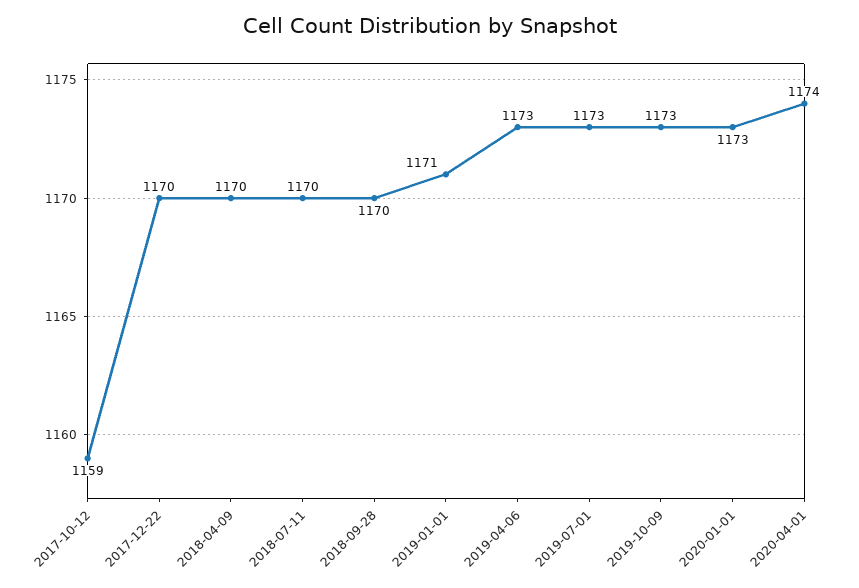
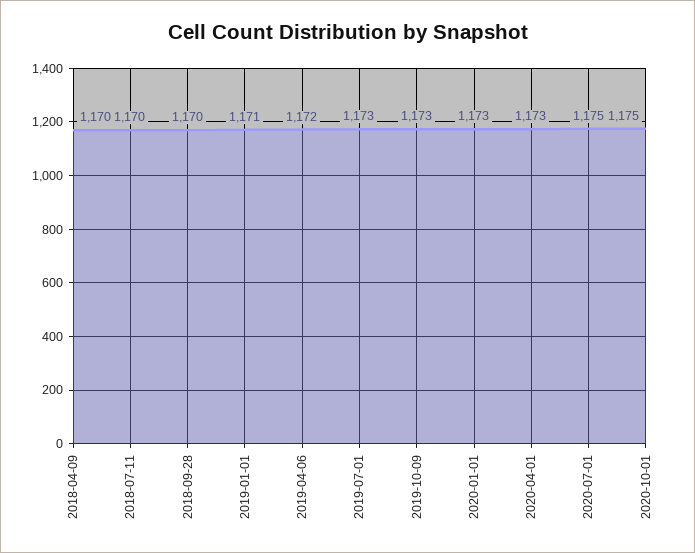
2017-10-12: 1159 -> none
2017-12-22: 1170 -> none
2019-04-06: 1173 -> 1172
2020-04-01: 1174 -> 1173
2020-07-01: none -> 1175
2020-10-01: none -> 1175

